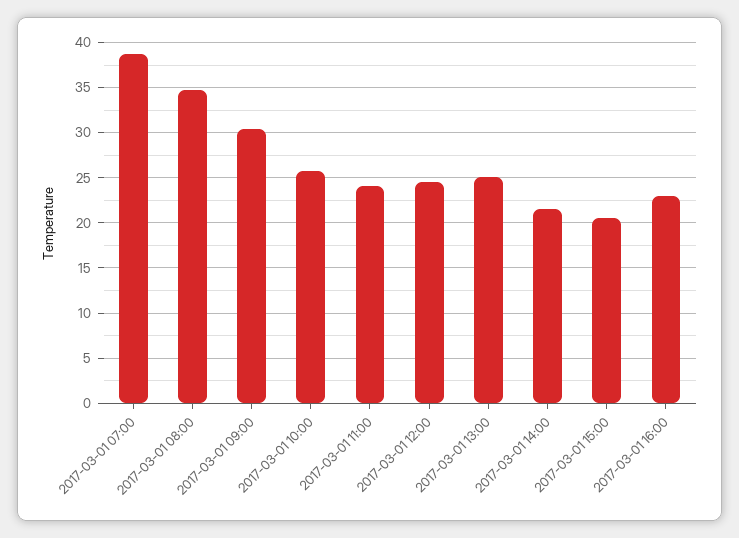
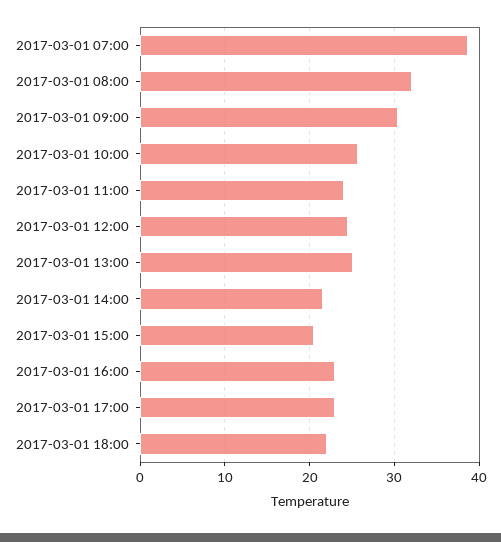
2017-03-01 08:00: 35 -> 32
2017-03-01 17:00: none -> 23
2017-03-01 18:00: none -> 22

